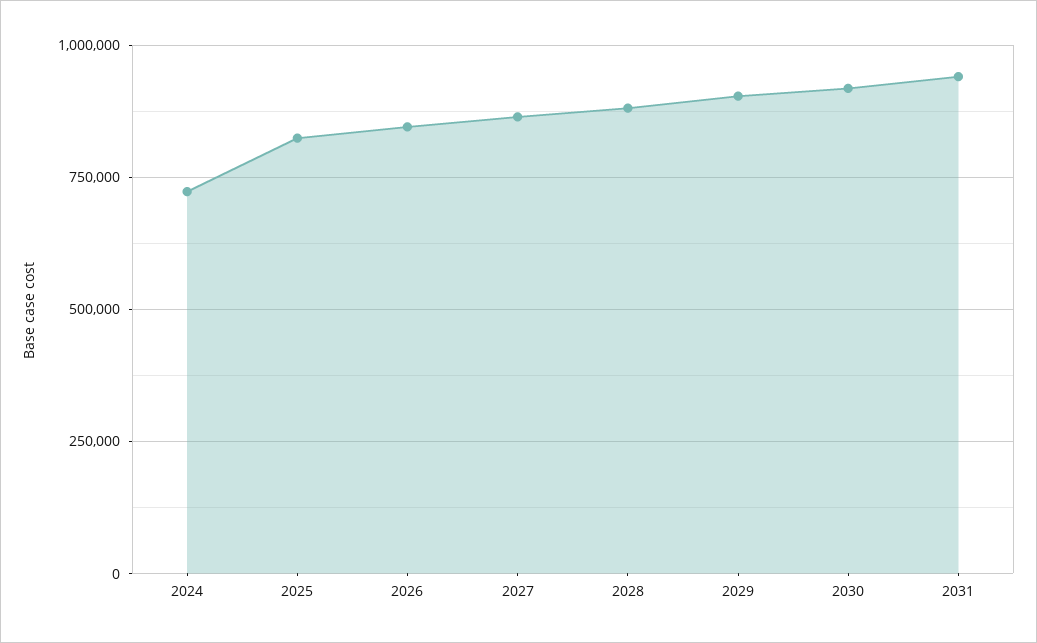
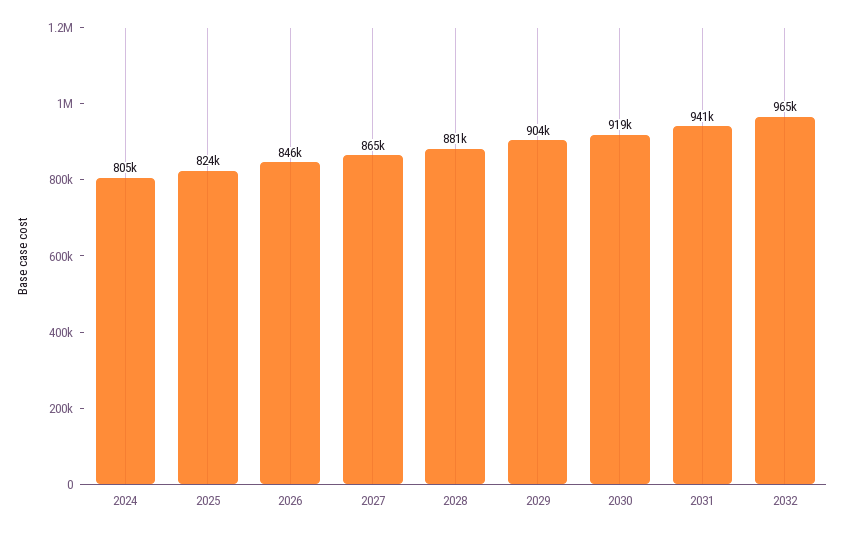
2024: 725000 -> 805000
2032: none -> 965000

